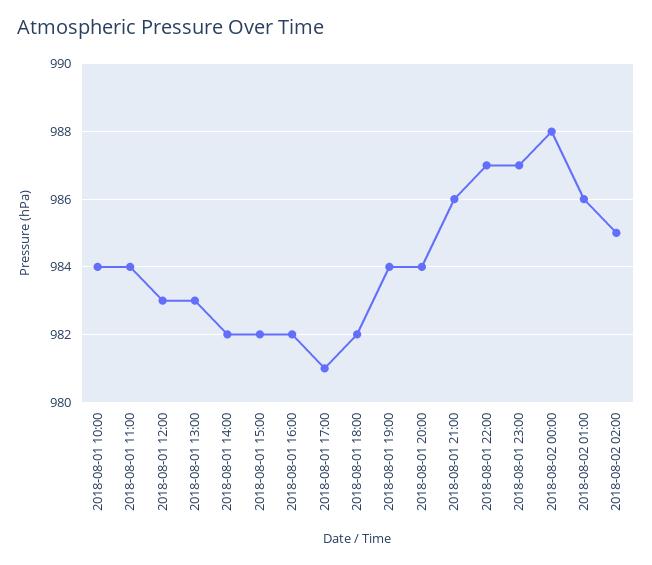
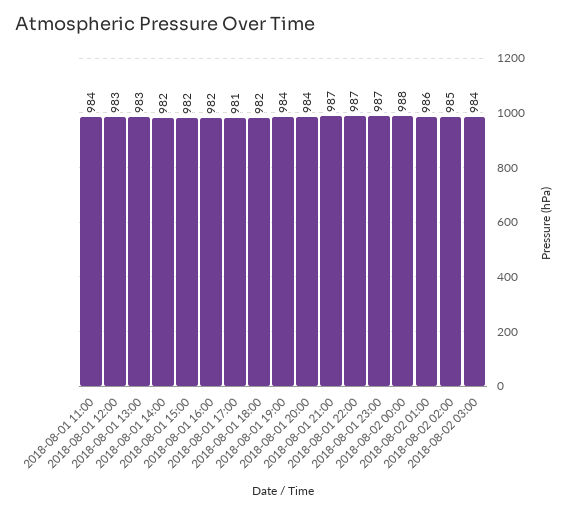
2018-08-01 10:00: 984 -> none
2018-08-01 21:00: 986 -> 987
2018-08-02 03:00: none -> 984

